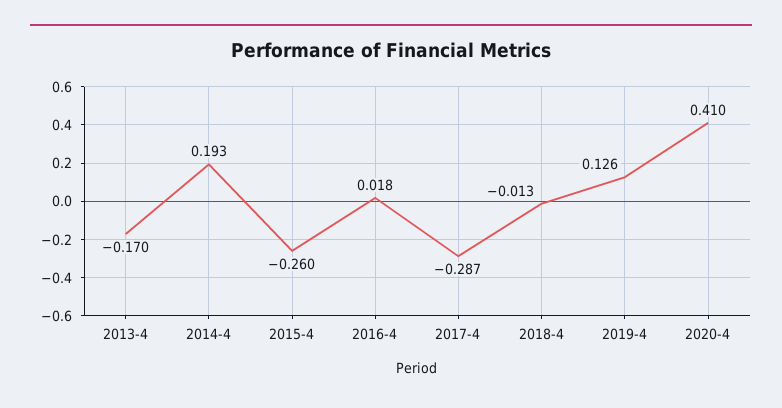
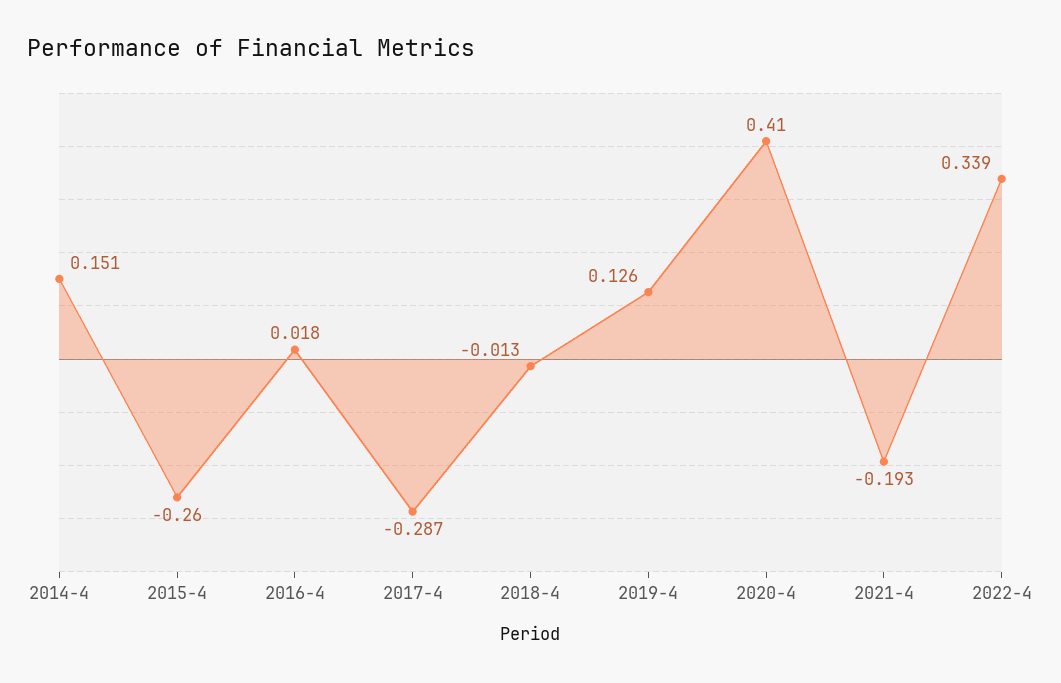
2013-4: -0.17 -> none
2014-4: 0.193 -> 0.151
2021-4: none -> -0.193
2022-4: none -> 0.339

